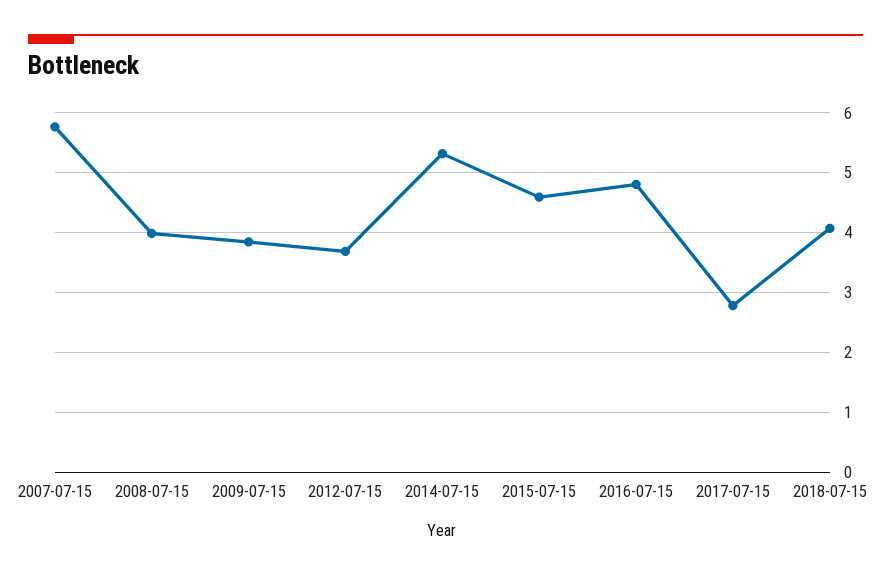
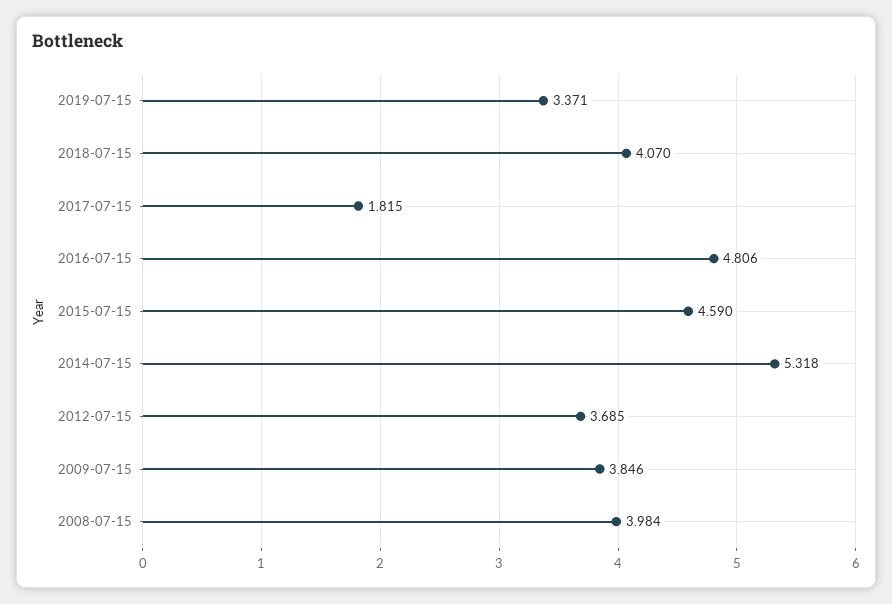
2007-07-15: 5.8 -> none
2017-07-15: 2.8 -> 1.815
2019-07-15: none -> 3.371

